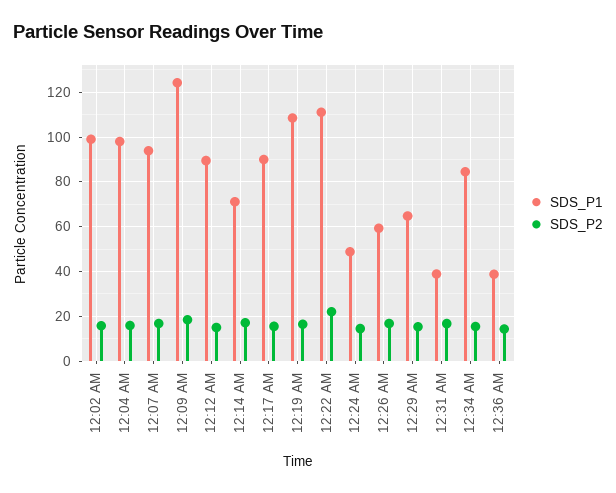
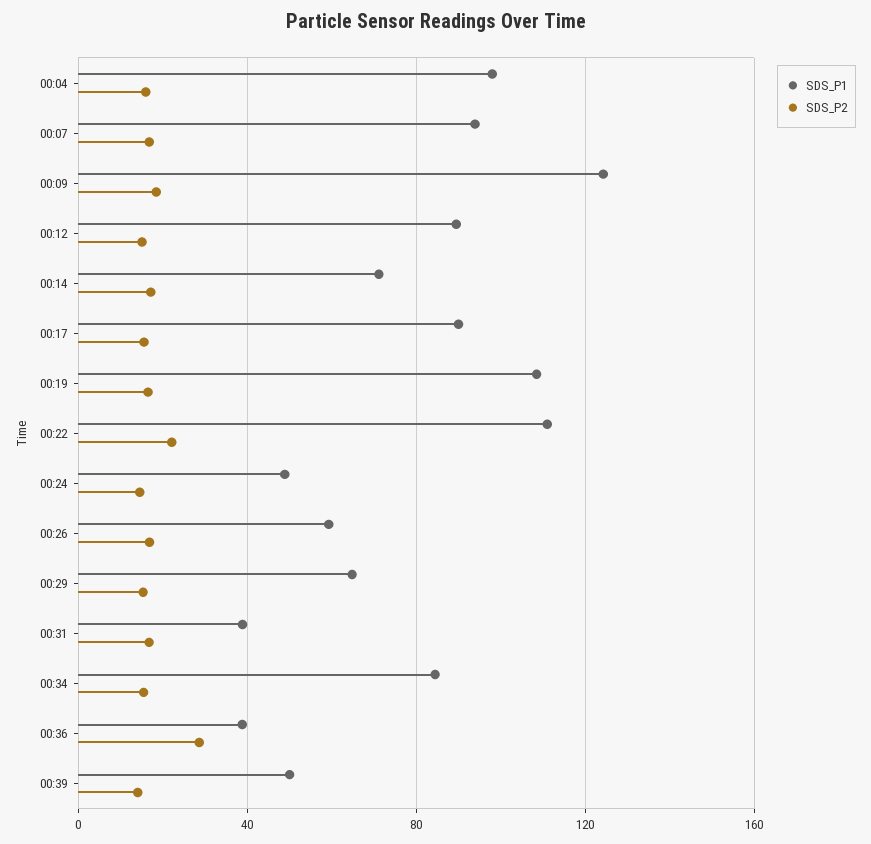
SDS_P1, 12:02 AM: 100 -> none
SDS_P2, 12:02 AM: 15 -> none
SDS_P2, 12:36 AM: 15 -> 30
SDS_P1, 00:39: none -> 50
SDS_P2, 00:39: none -> 15

